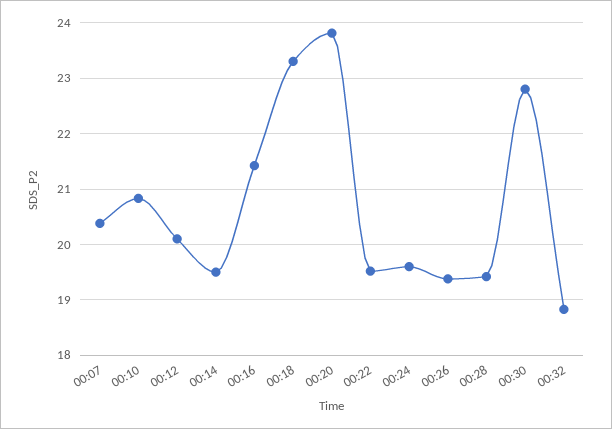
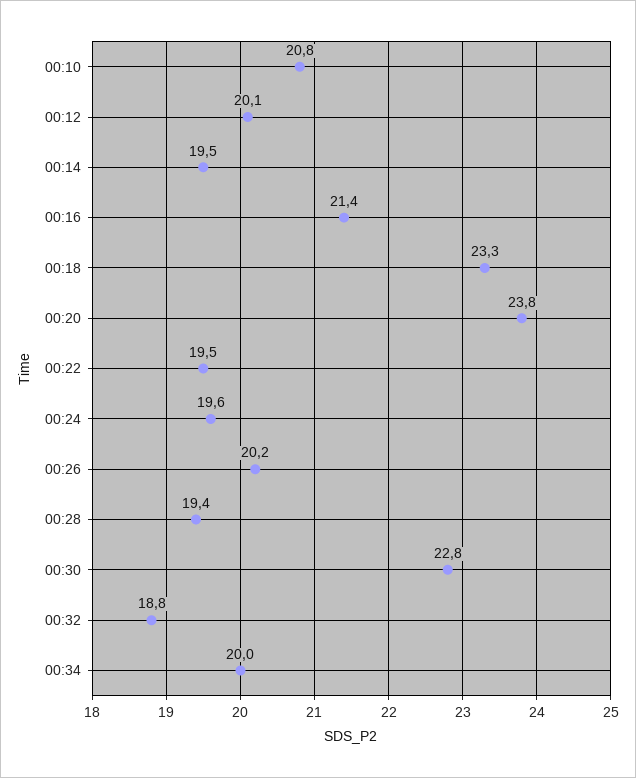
00:07: 20.4 -> none
00:26: 19.4 -> 20.2
00:34: none -> 20

